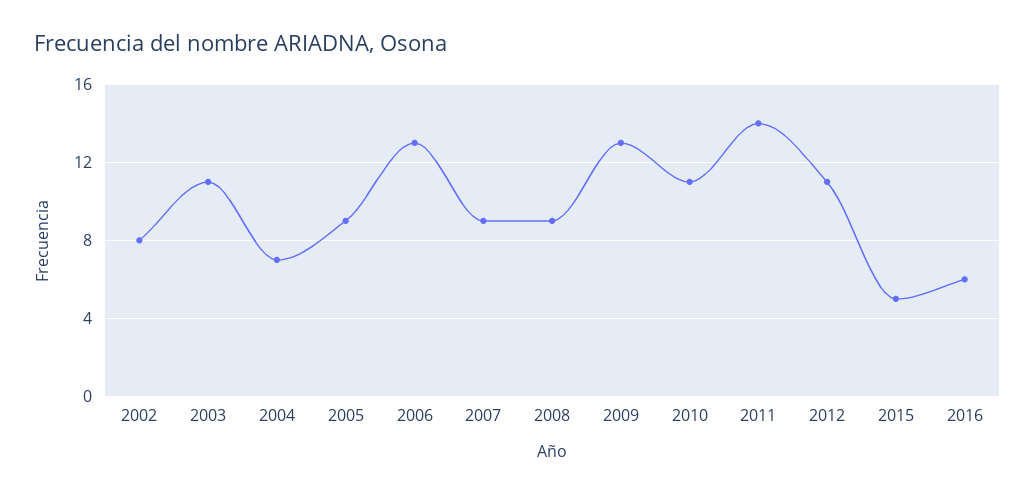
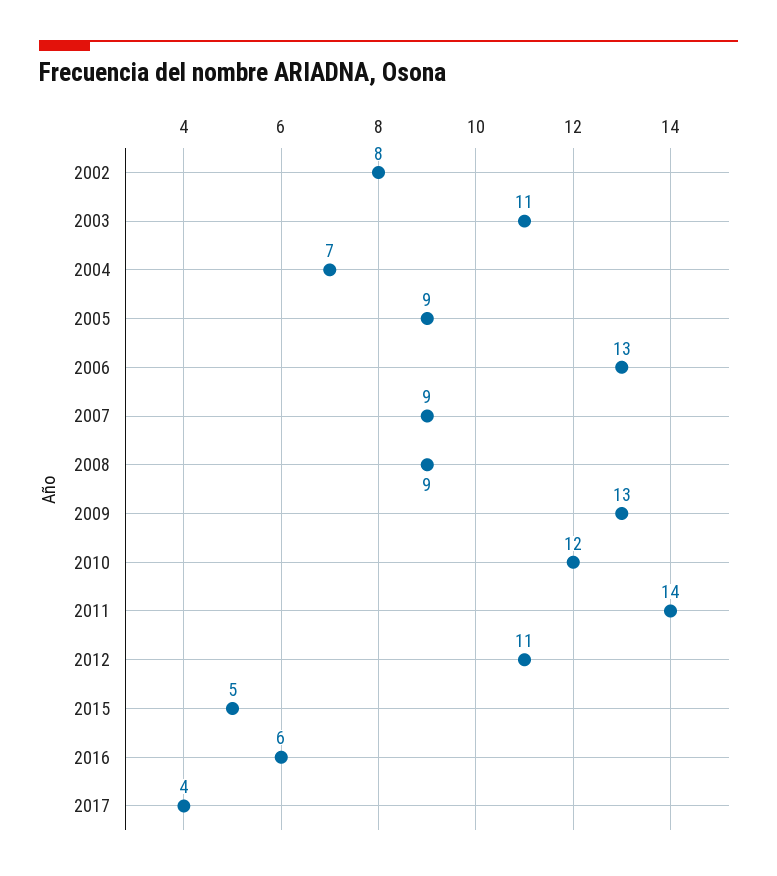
2010: 11 -> 12
2017: none -> 4

